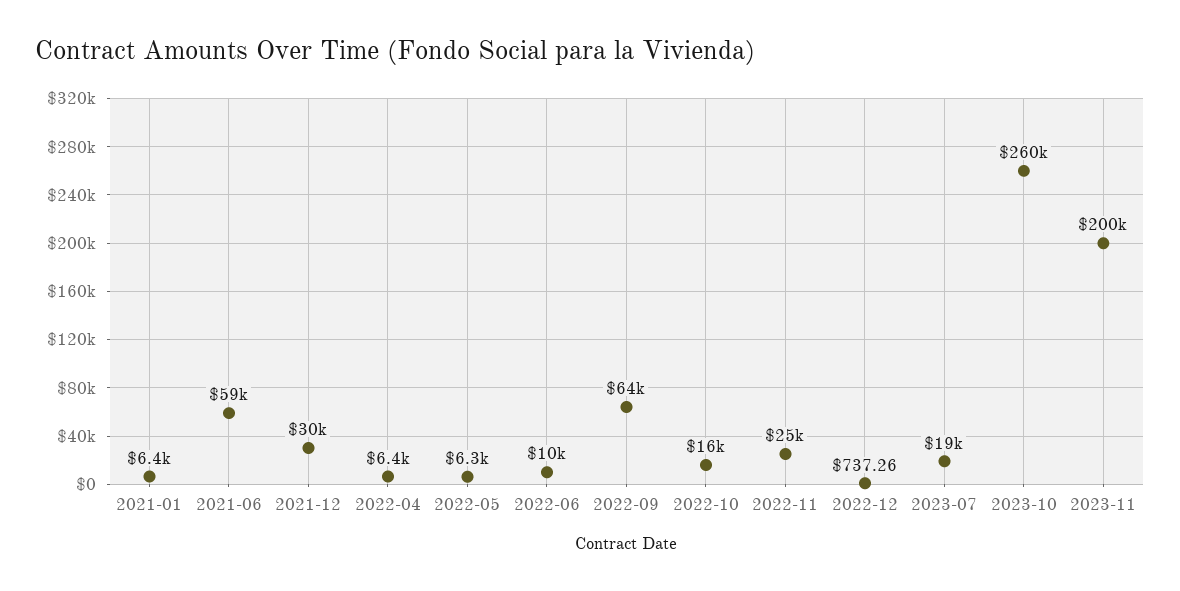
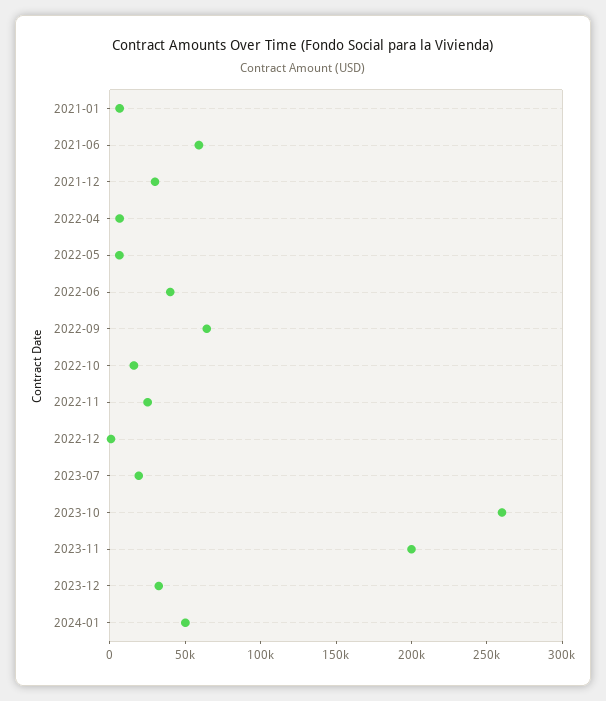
2022-06: 10000 -> 40000
2023-12: none -> 30000
2024-01: none -> 50000

